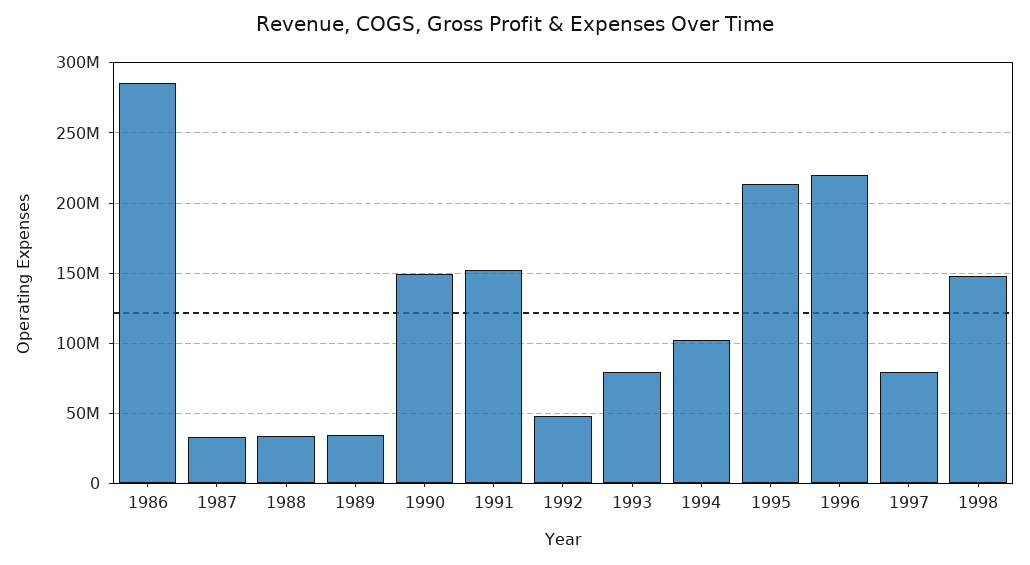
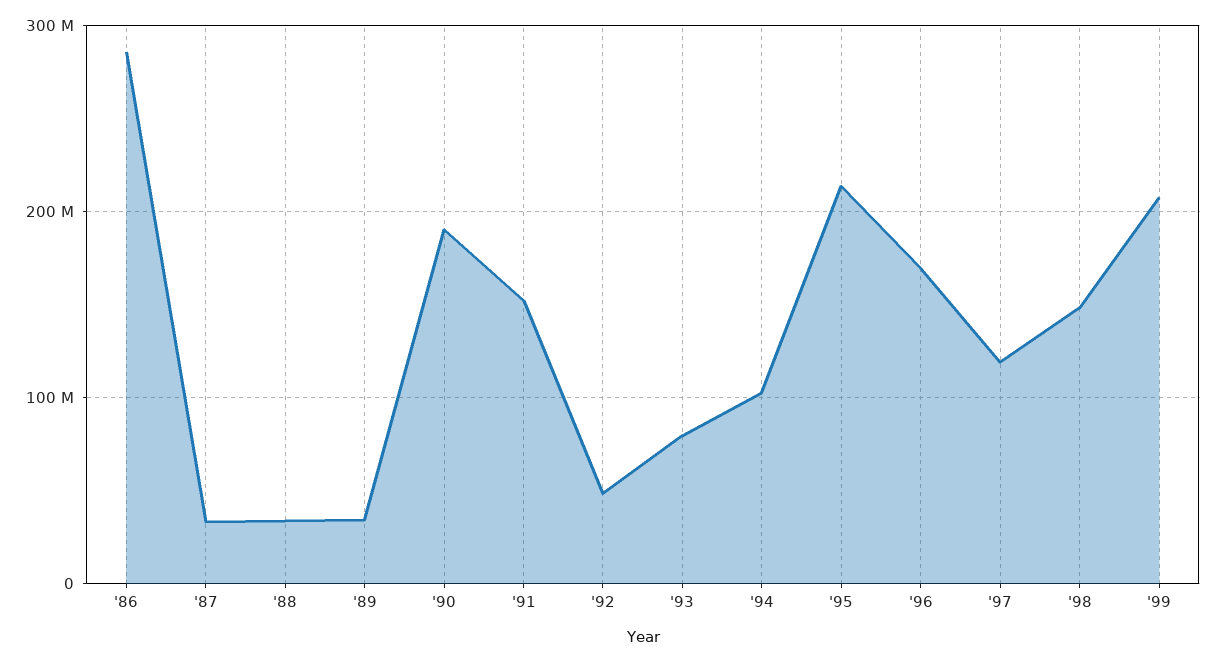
1990: 150000000 -> 190000000
1996: 220000000 -> 170000000
1997: 80000000 -> 120000000
'99: none -> 210000000

